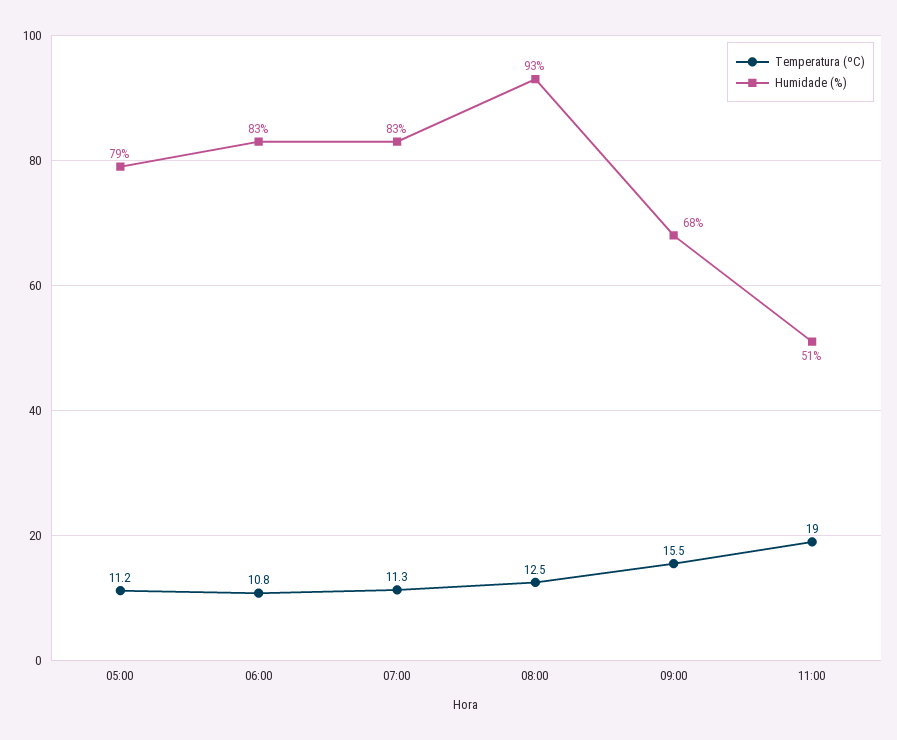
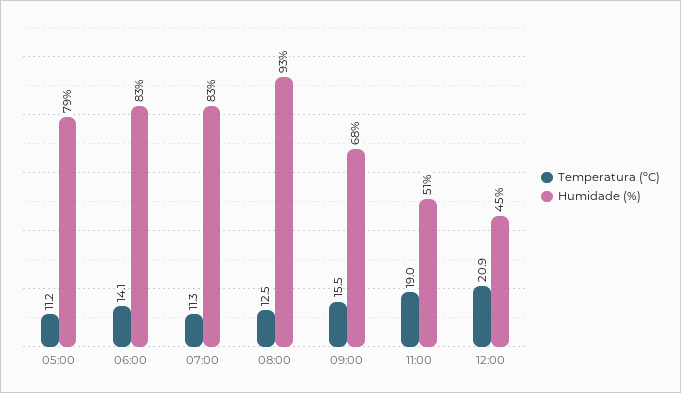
Temperatura (ºC), 06:00: 10.8 -> 14.1
Temperatura (ºC), 12:00: none -> 20.9
Humidade (%), 12:00: none -> 45

